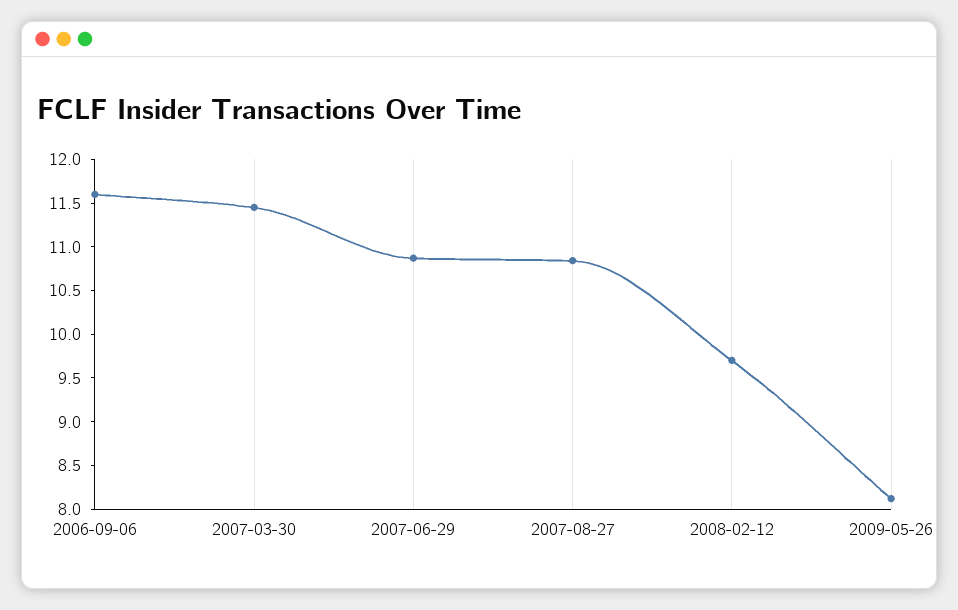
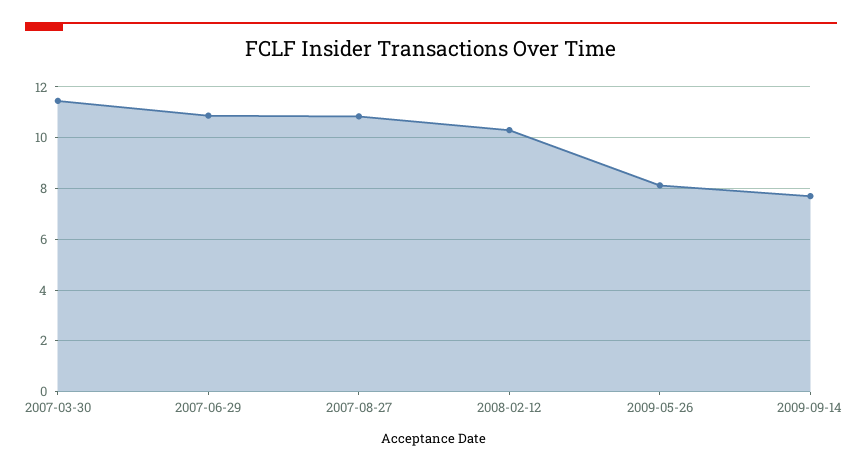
2006-09-06: 11.6 -> none
2008-02-12: 9.7 -> 10.25
2009-09-14: none -> 7.75

